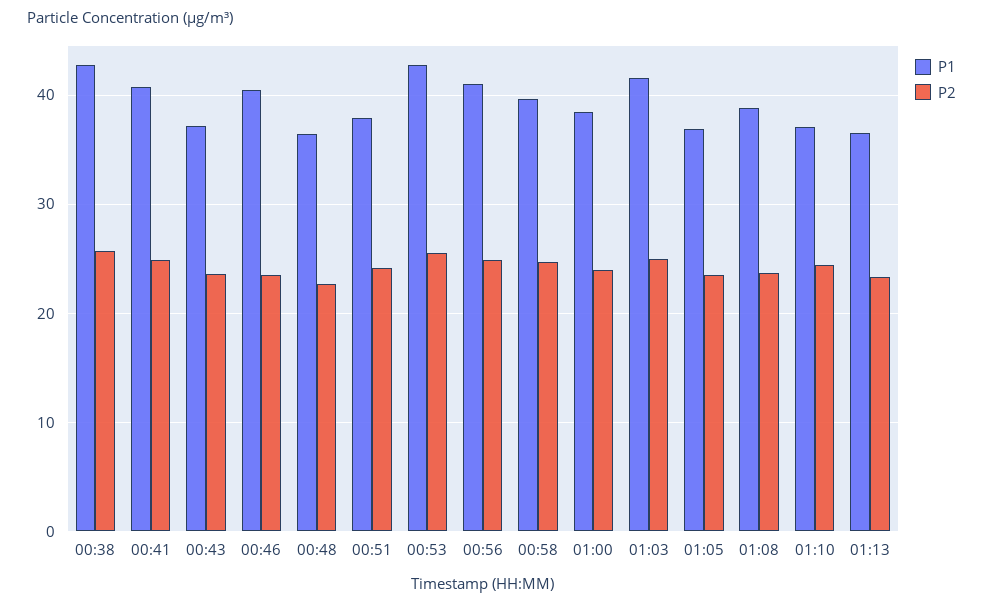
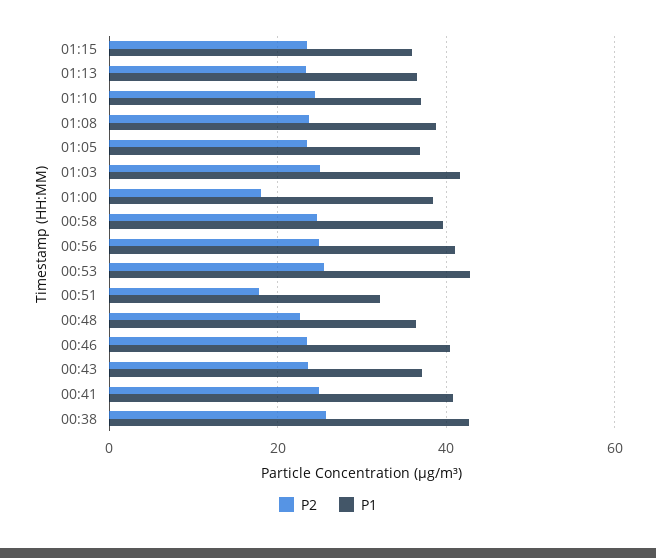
P1, 00:51: 38 -> 32
P2, 00:51: 24 -> 18
P2, 01:00: 24 -> 18
P2, 01:15: none -> 24
P1, 01:15: none -> 36

